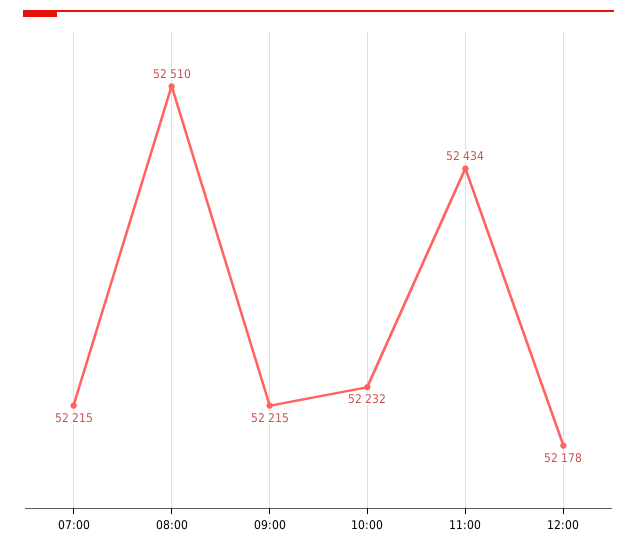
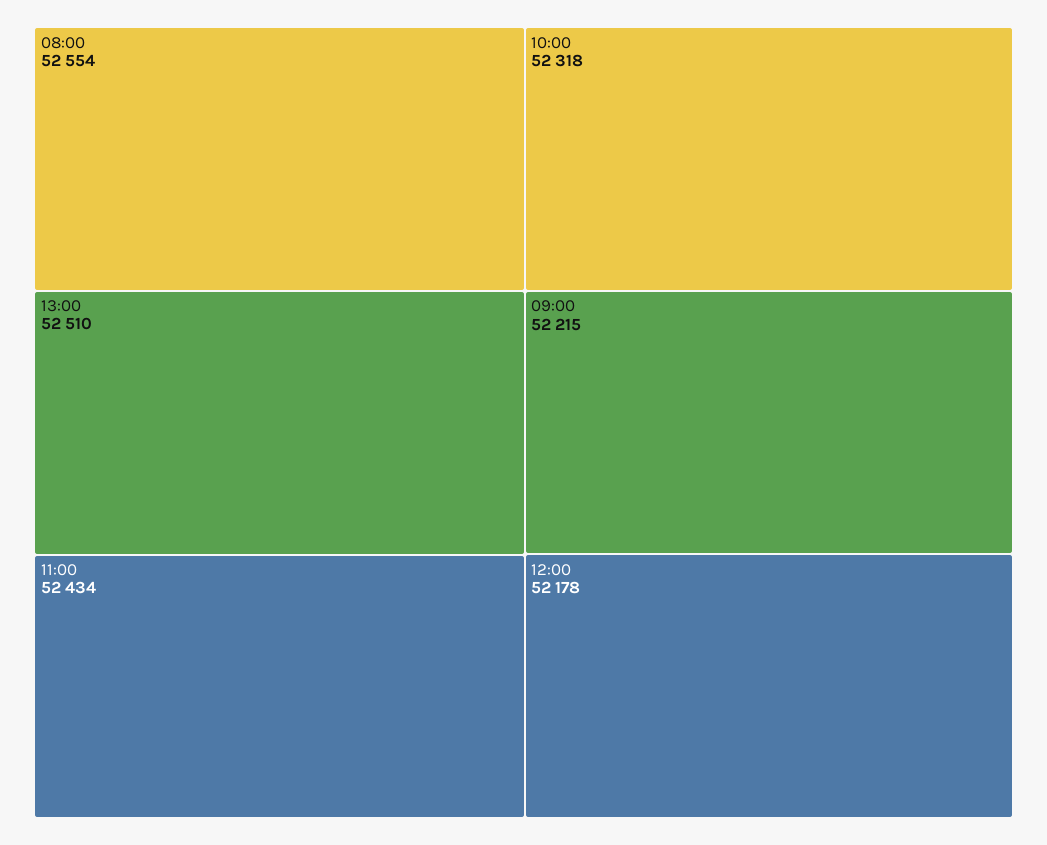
07:00: 52215 -> none
08:00: 52510 -> 52554
10:00: 52232 -> 52318
13:00: none -> 52510

